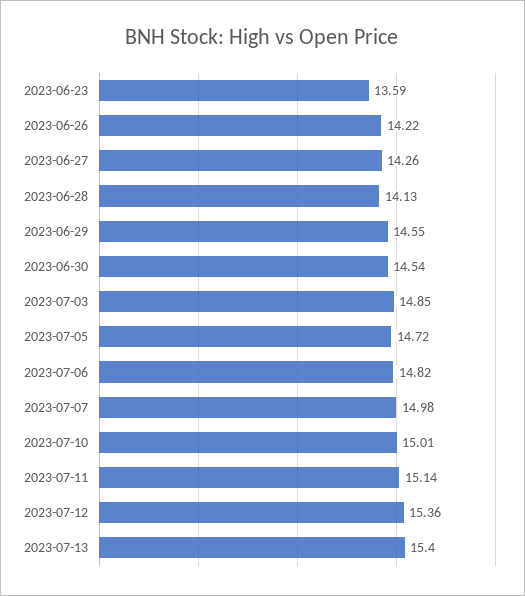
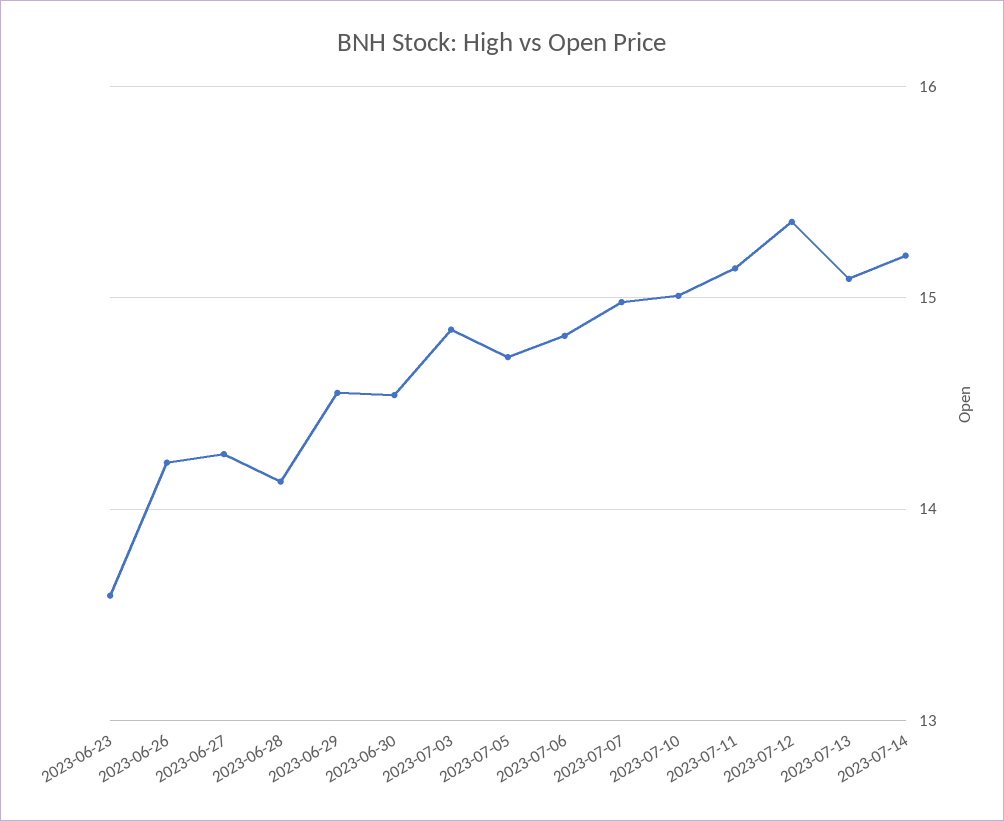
2023-07-13: 15.4 -> 15.1
2023-07-14: none -> 15.2

